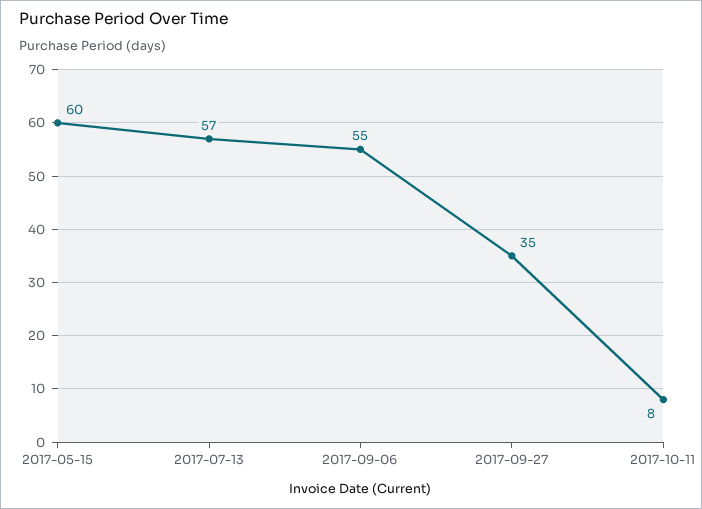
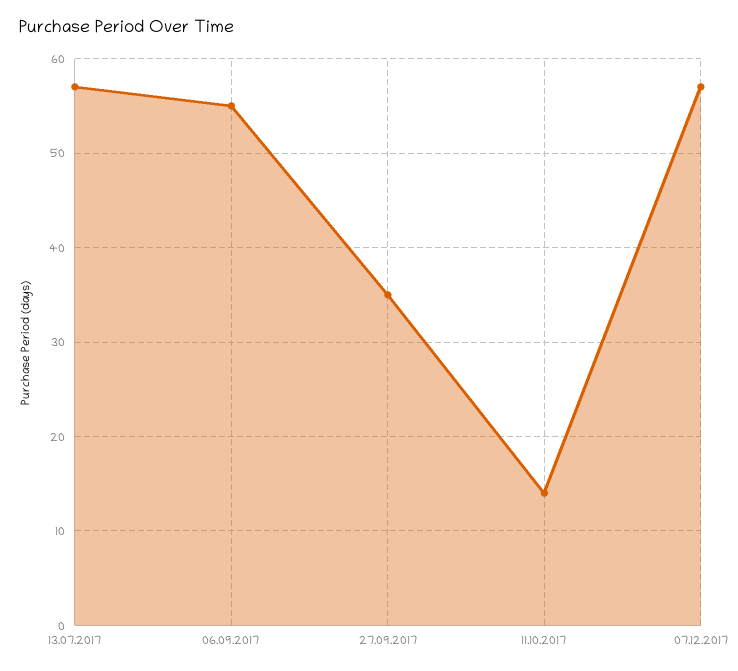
2017-05-15: 60 -> none
2017-10-11: 8 -> 14
07.12.2017: none -> 57

